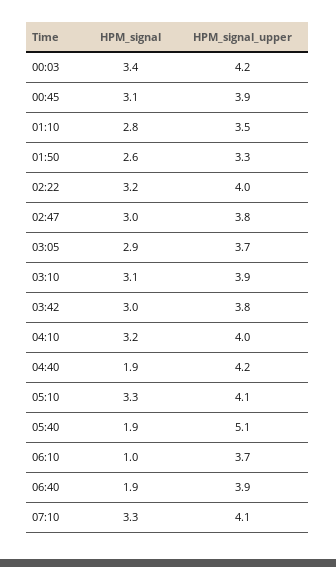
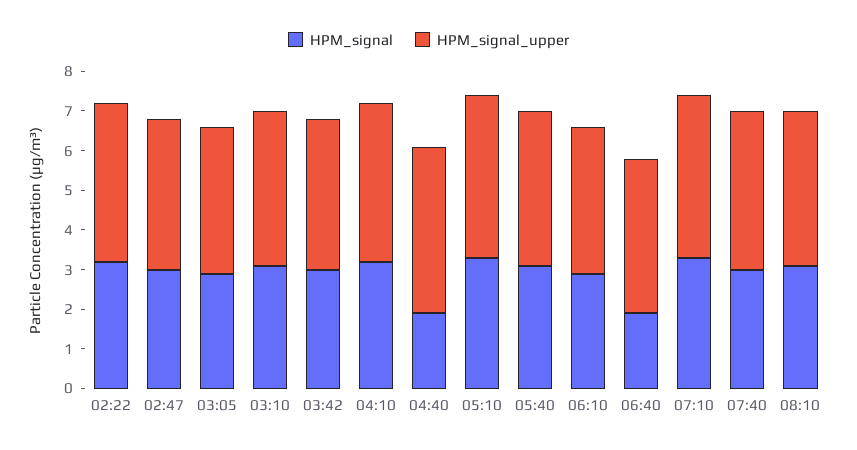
HPM_signal, 00:03: 3.4 -> none
HPM_signal_upper, 00:03: 4.2 -> none
HPM_signal, 00:45: 3.1 -> none
HPM_signal_upper, 00:45: 3.9 -> none
HPM_signal, 01:10: 2.8 -> none
HPM_signal_upper, 01:10: 3.5 -> none
HPM_signal, 01:50: 2.6 -> none
HPM_signal_upper, 01:50: 3.3 -> none
HPM_signal, 05:40: 1.9 -> 3
HPM_signal_upper, 05:40: 5.1 -> 4
HPM_signal, 06:10: 1 -> 3
HPM_signal, 07:40: none -> 3
HPM_signal_upper, 07:40: none -> 4
HPM_signal, 08:10: none -> 3
HPM_signal_upper, 08:10: none -> 4

